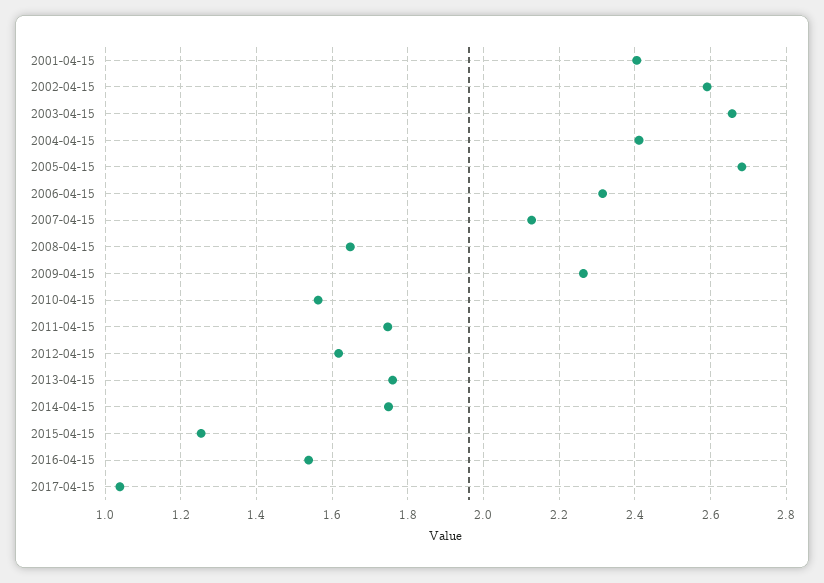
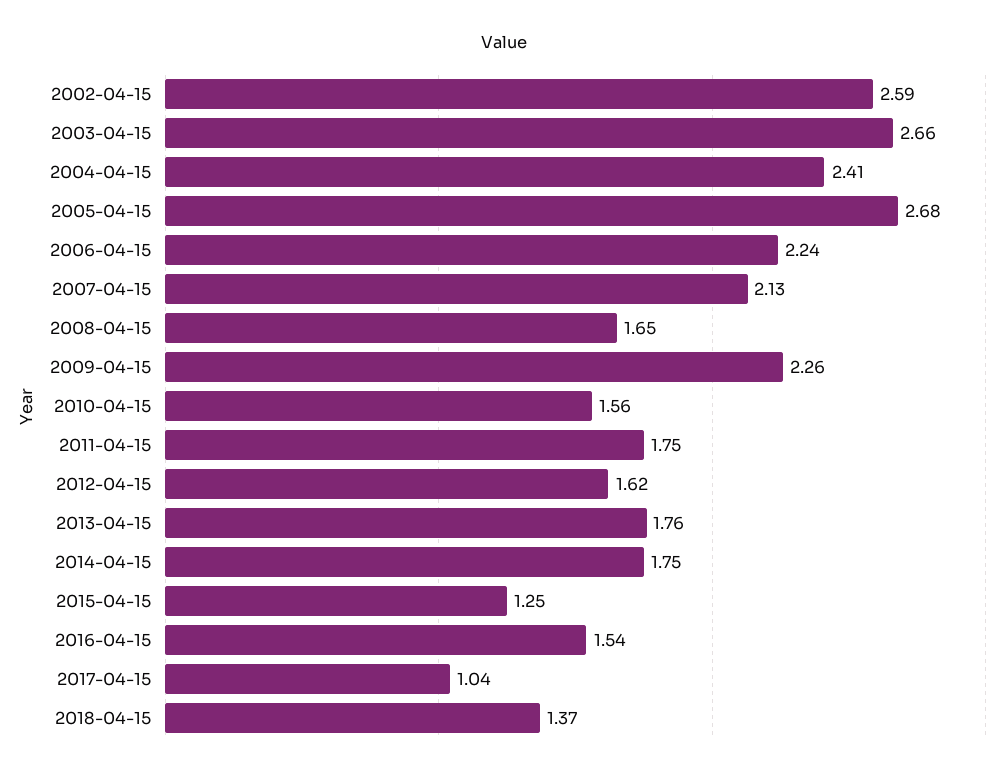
2001-04-15: 2.4 -> none
2006-04-15: 2.32 -> 2.24
2018-04-15: none -> 1.37

